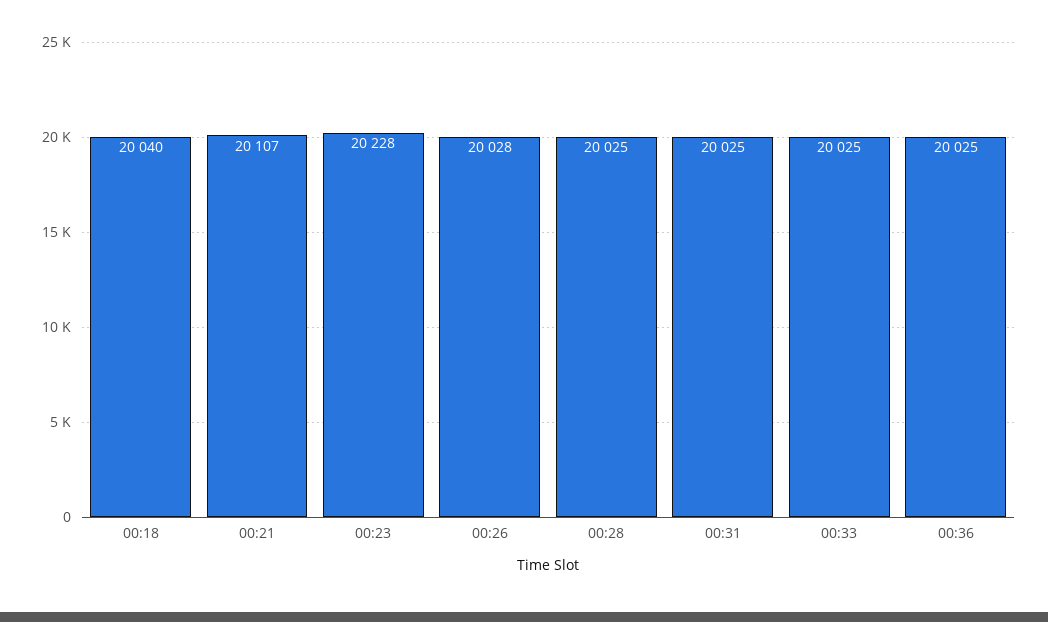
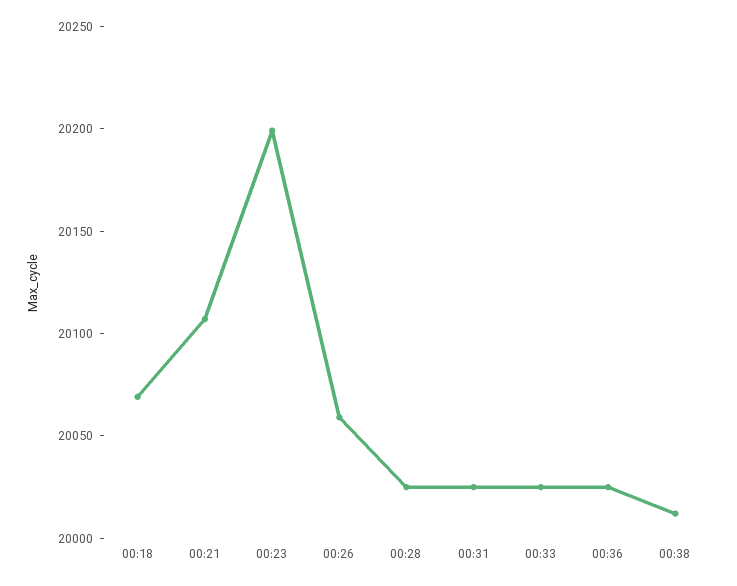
00:18: 20040 -> 20070
00:23: 20228 -> 20200
00:26: 20028 -> 20060
00:38: none -> 20010

